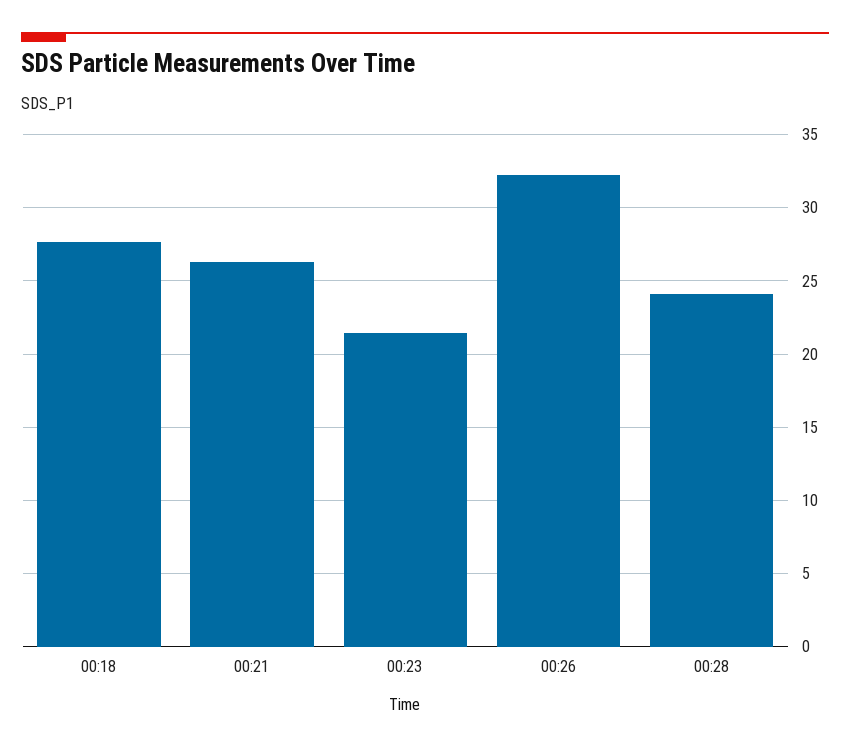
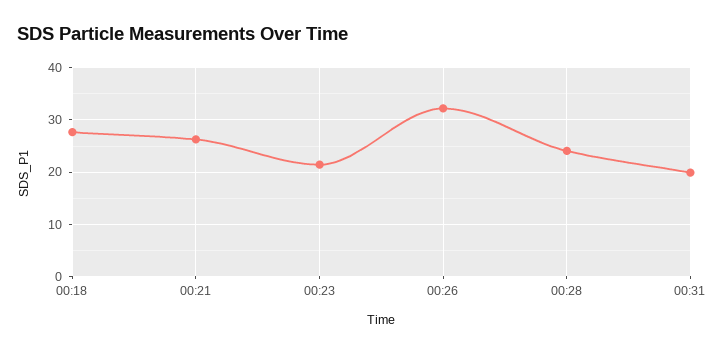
00:31: none -> 20

